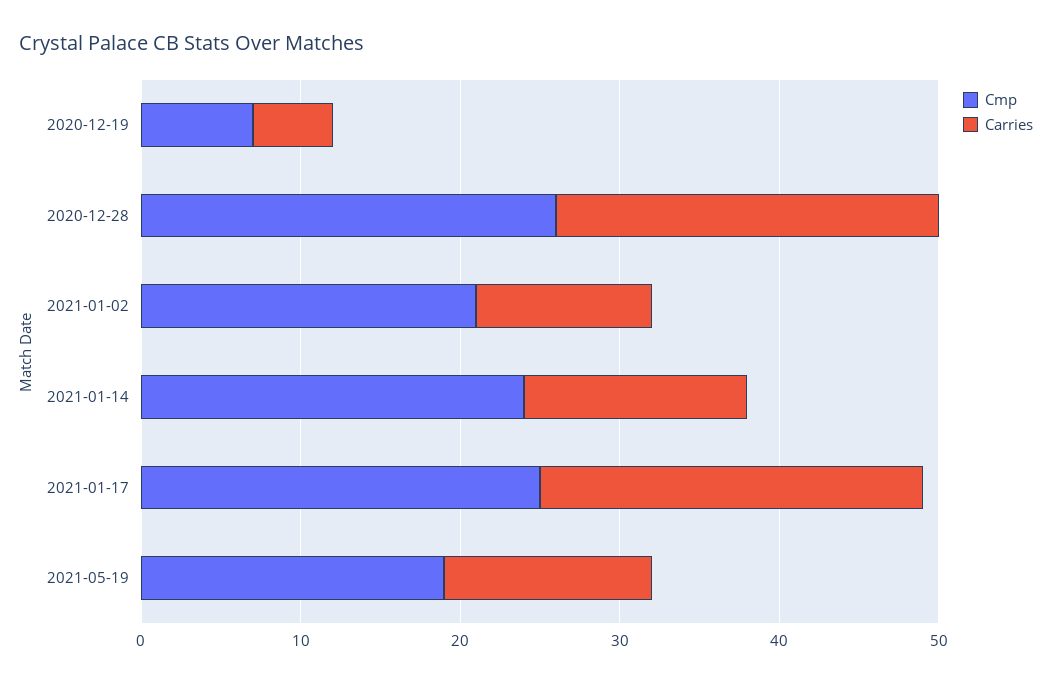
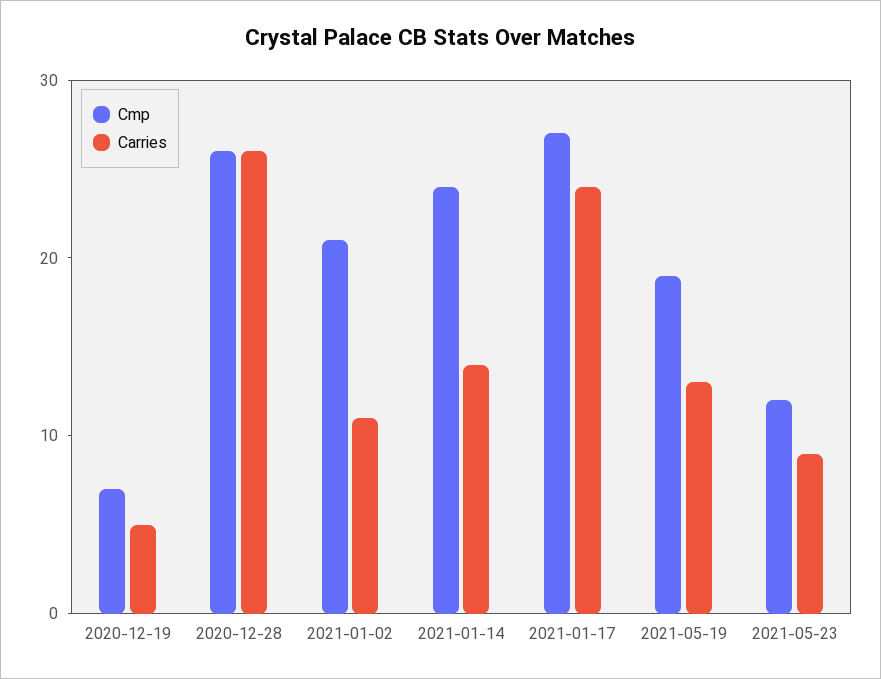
Carries, 2020-12-28: 24 -> 26
Cmp, 2021-01-17: 25 -> 27
Cmp, 2021-05-23: none -> 12
Carries, 2021-05-23: none -> 9

